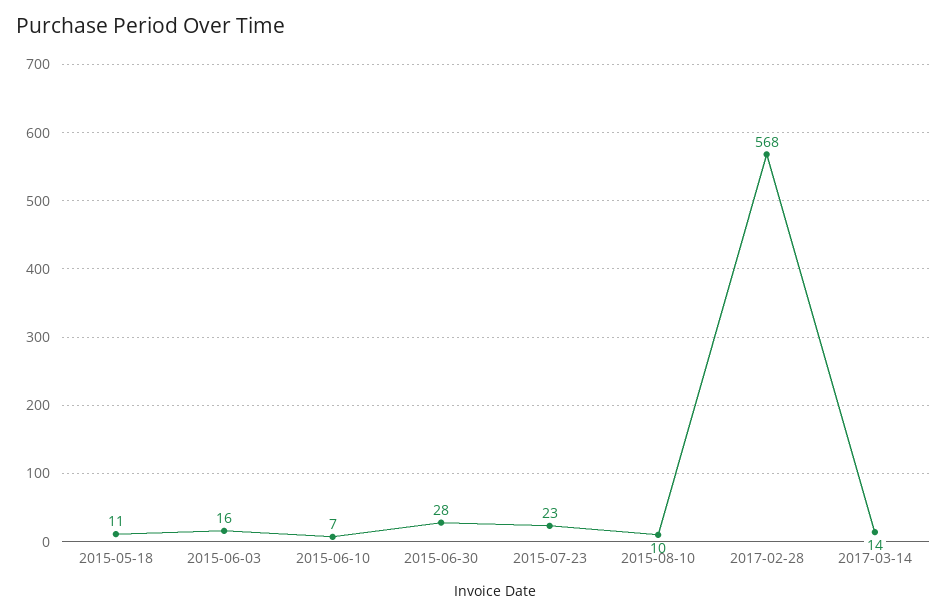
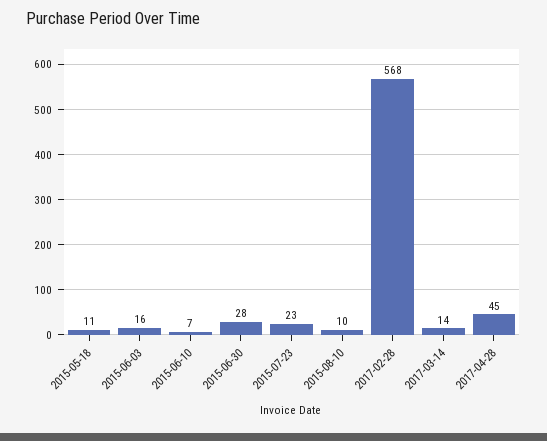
2017-04-28: none -> 45

